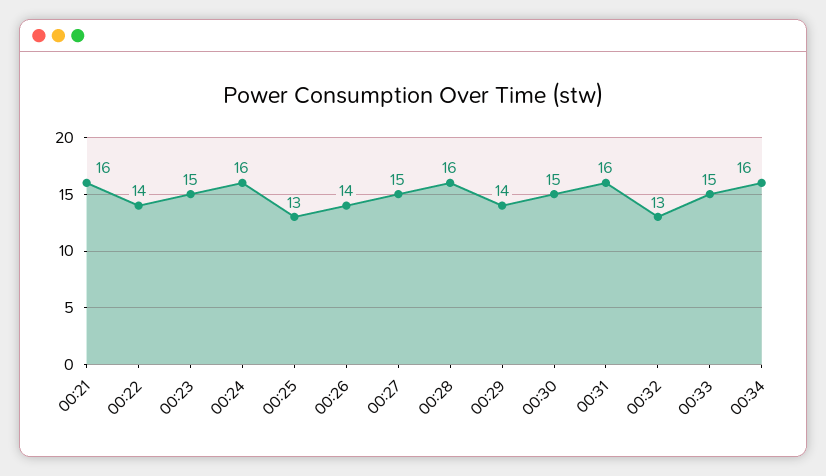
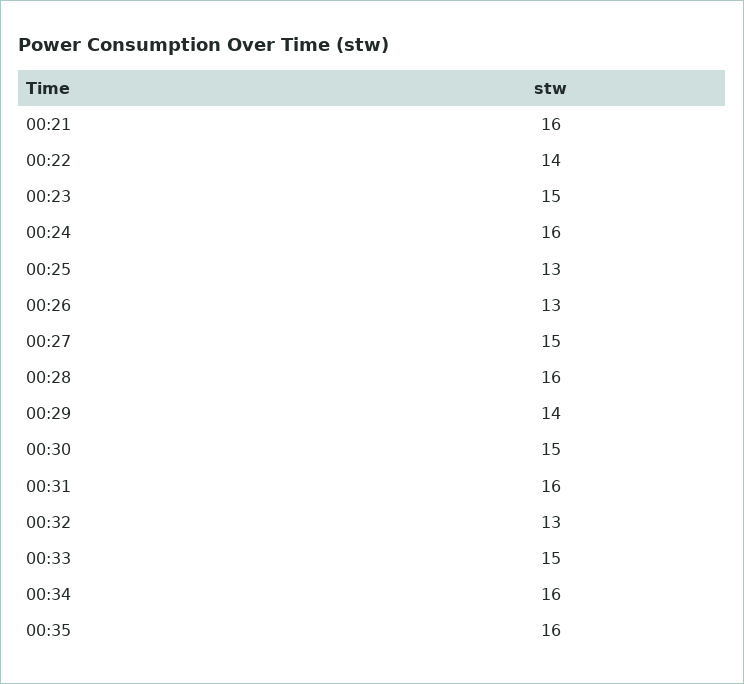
00:26: 14 -> 13
00:35: none -> 16

